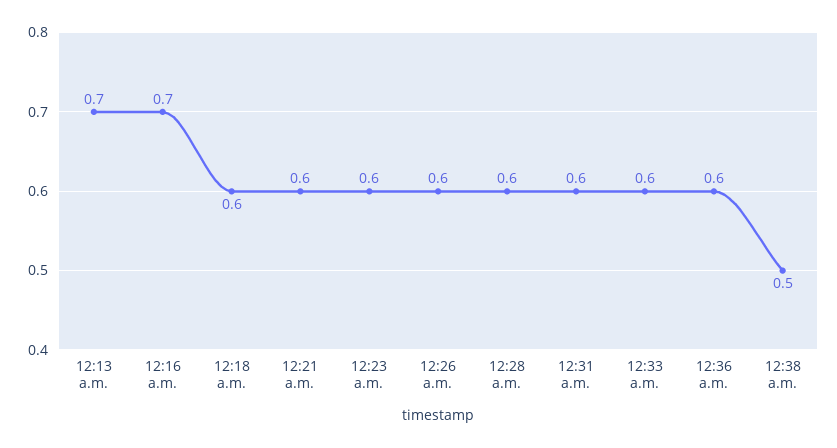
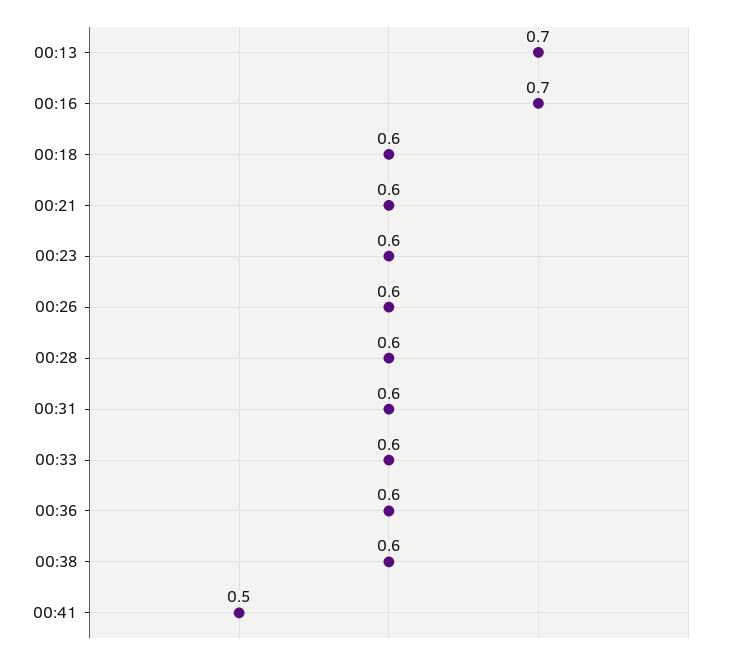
12:38 a.m.: 0.5 -> 0.6
00:41: none -> 0.5

